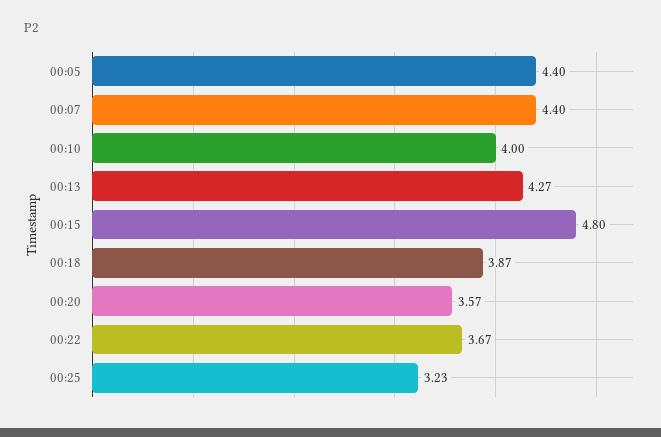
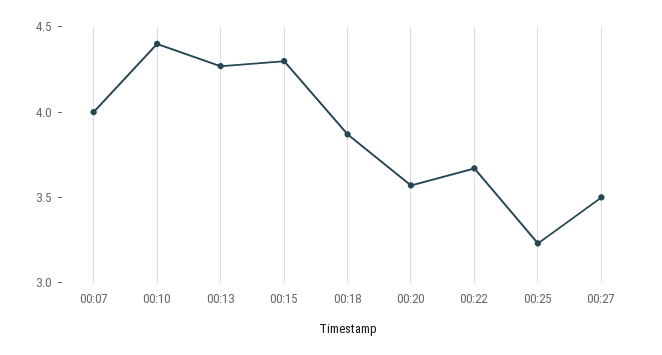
00:05: 4.4 -> none
00:07: 4.4 -> 4
00:10: 4 -> 4.4
00:15: 4.8 -> 4.3
00:27: none -> 3.5

